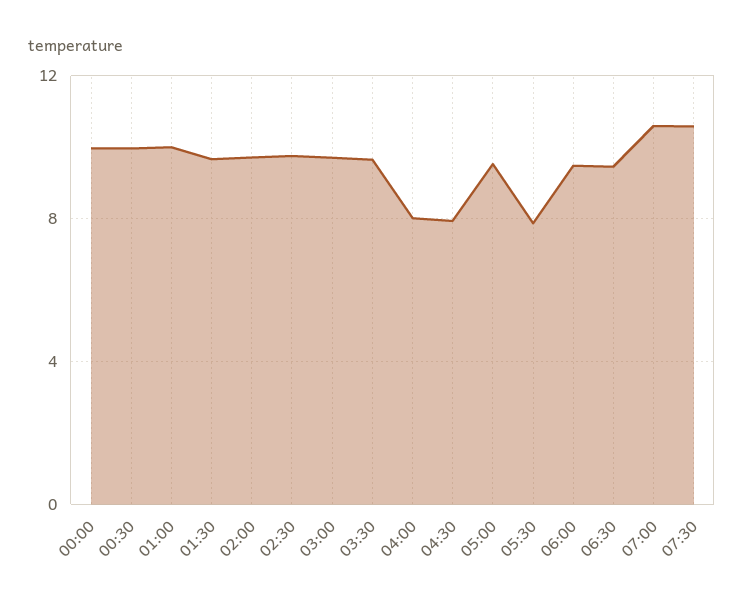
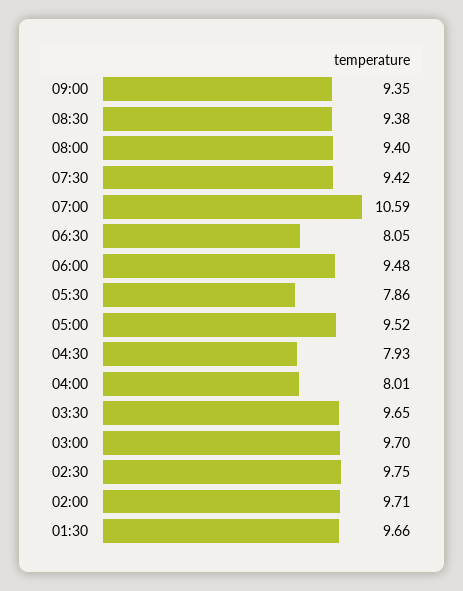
00:00: 10 -> none
00:30: 10 -> none
01:00: 10 -> none
06:30: 9.5 -> 8.05
07:30: 10.5 -> 9.42
09:00: none -> 9.35
08:30: none -> 9.38
08:00: none -> 9.4

